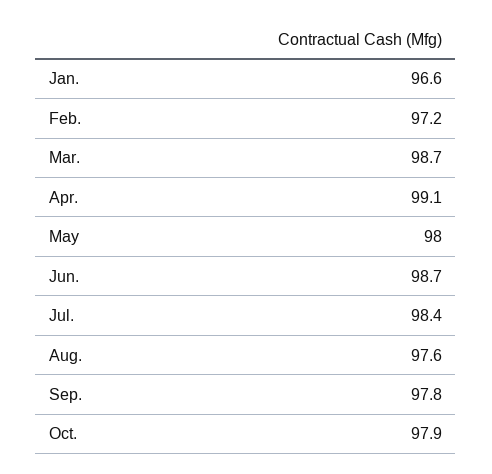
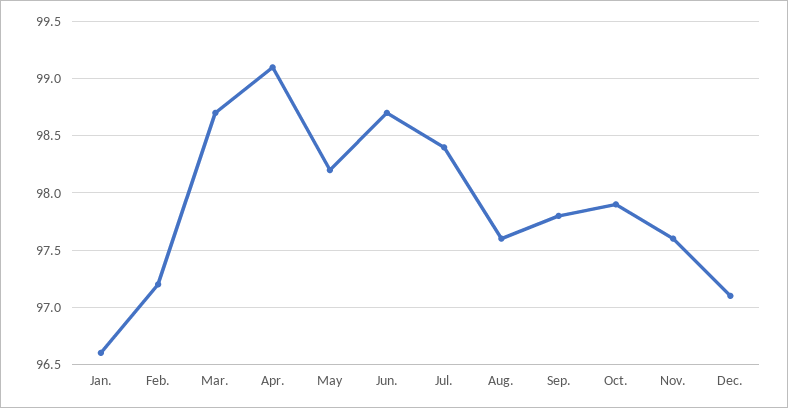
May: 98 -> 98.2
Nov.: none -> 97.6
Dec.: none -> 97.1

